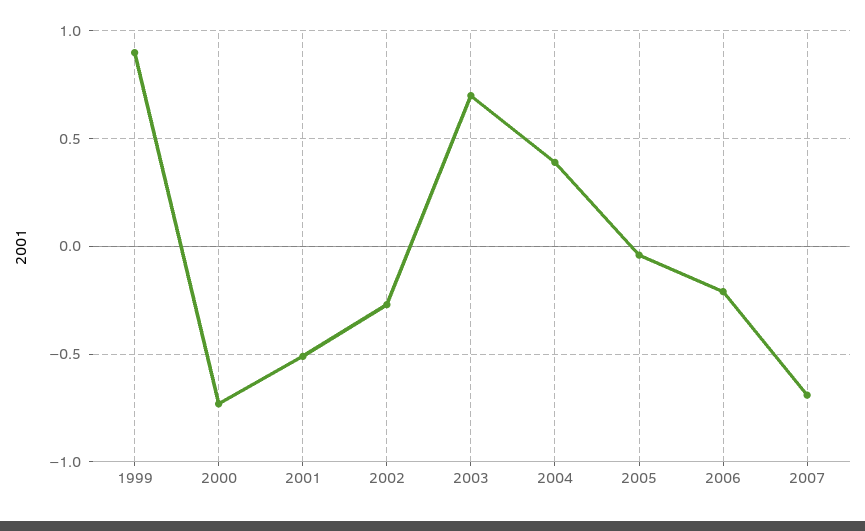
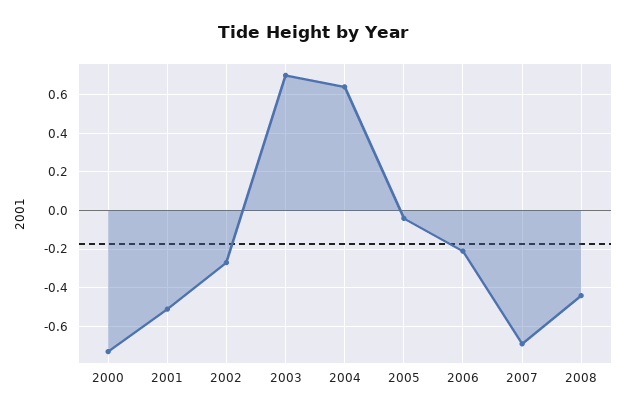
1999: 0.9 -> none
2004: 0.4 -> 0.65
2008: none -> -0.45

